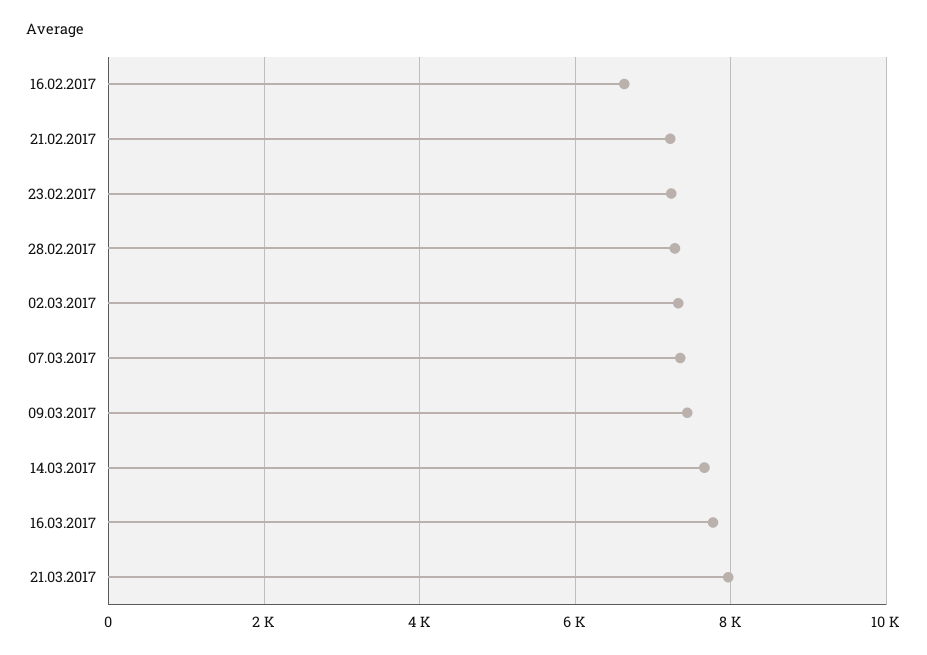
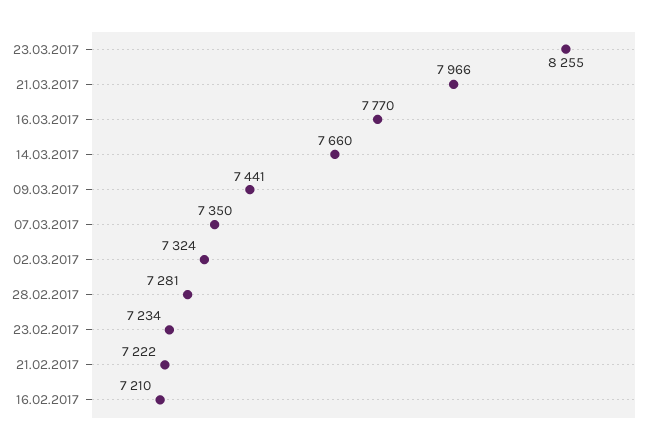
16.02.2017: 6600 -> 7210
23.03.2017: none -> 8255

